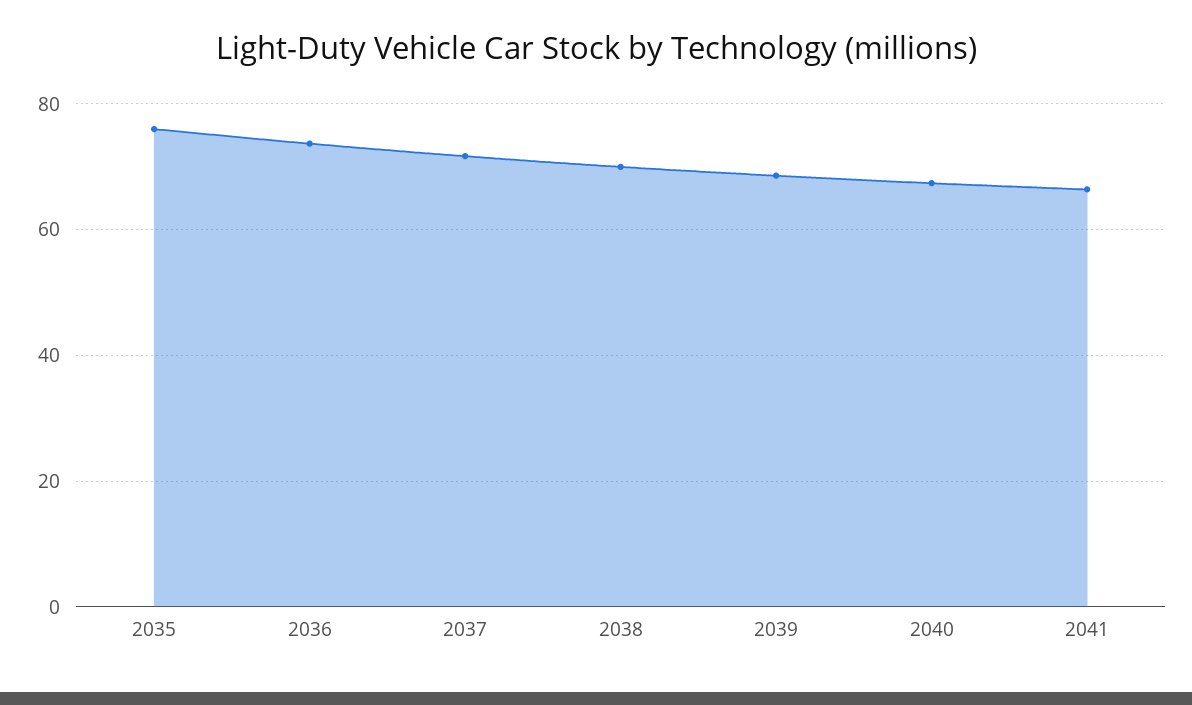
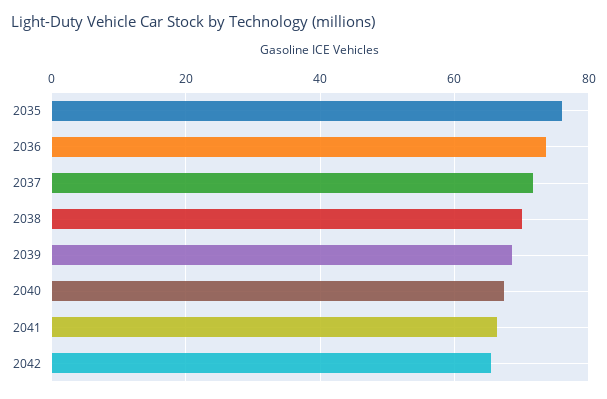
2042: none -> 66

